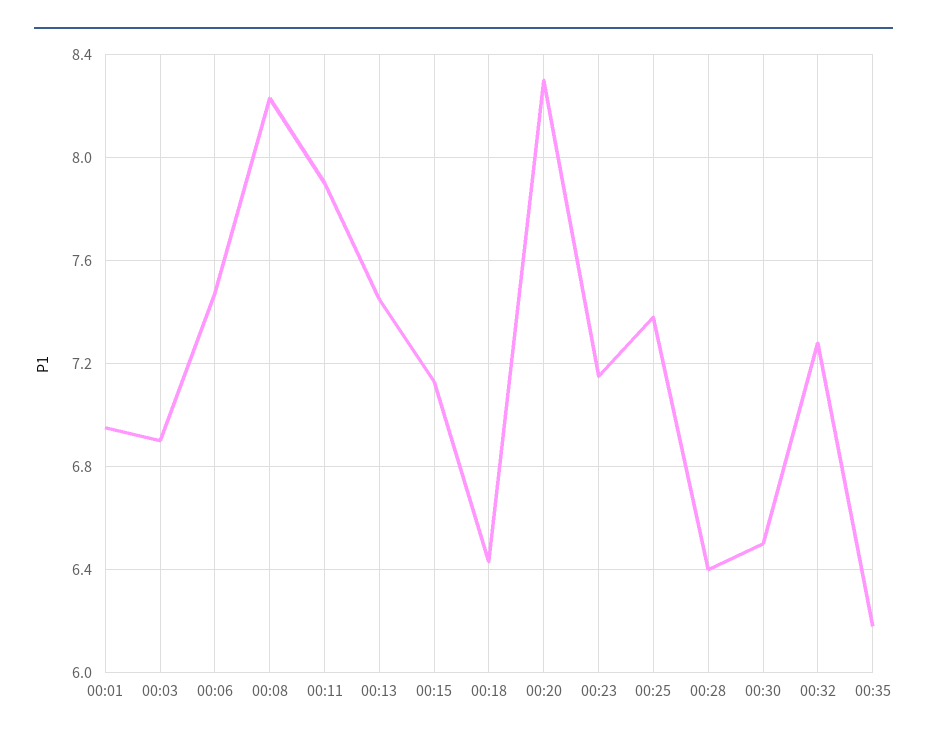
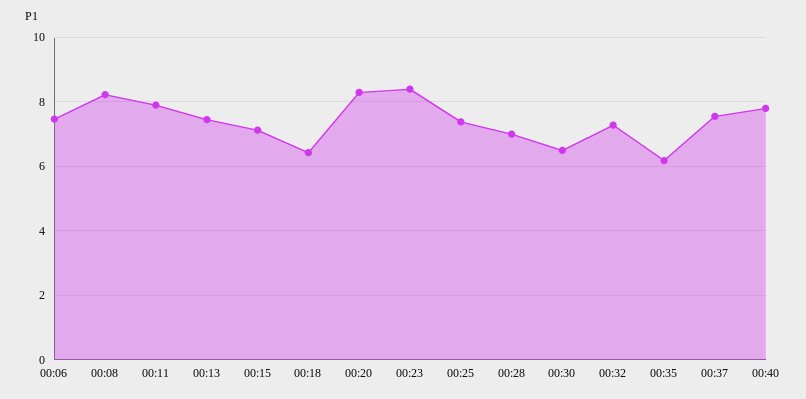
00:01: 6.95 -> none
00:03: 6.9 -> none
00:23: 7.15 -> 8.4
00:28: 6.4 -> 7
00:37: none -> 7.6
00:40: none -> 7.8

